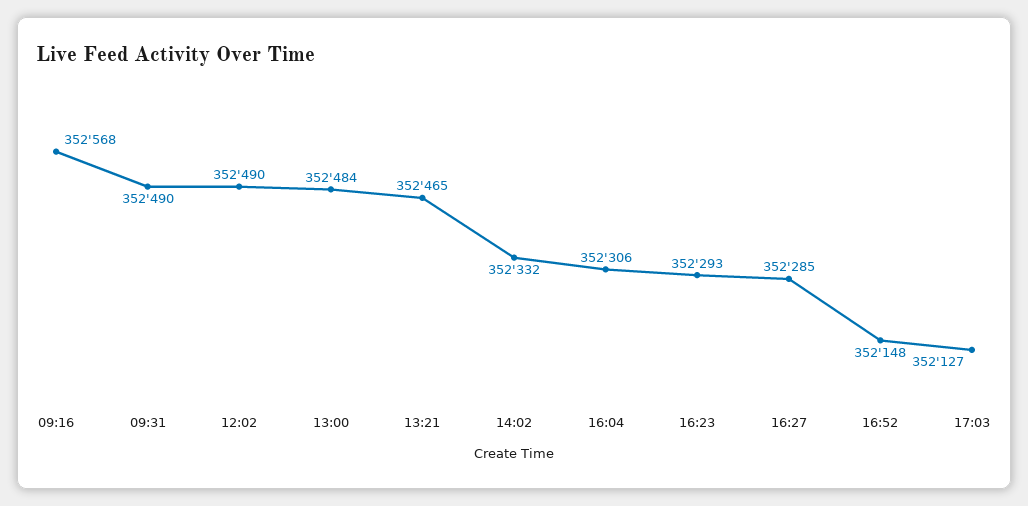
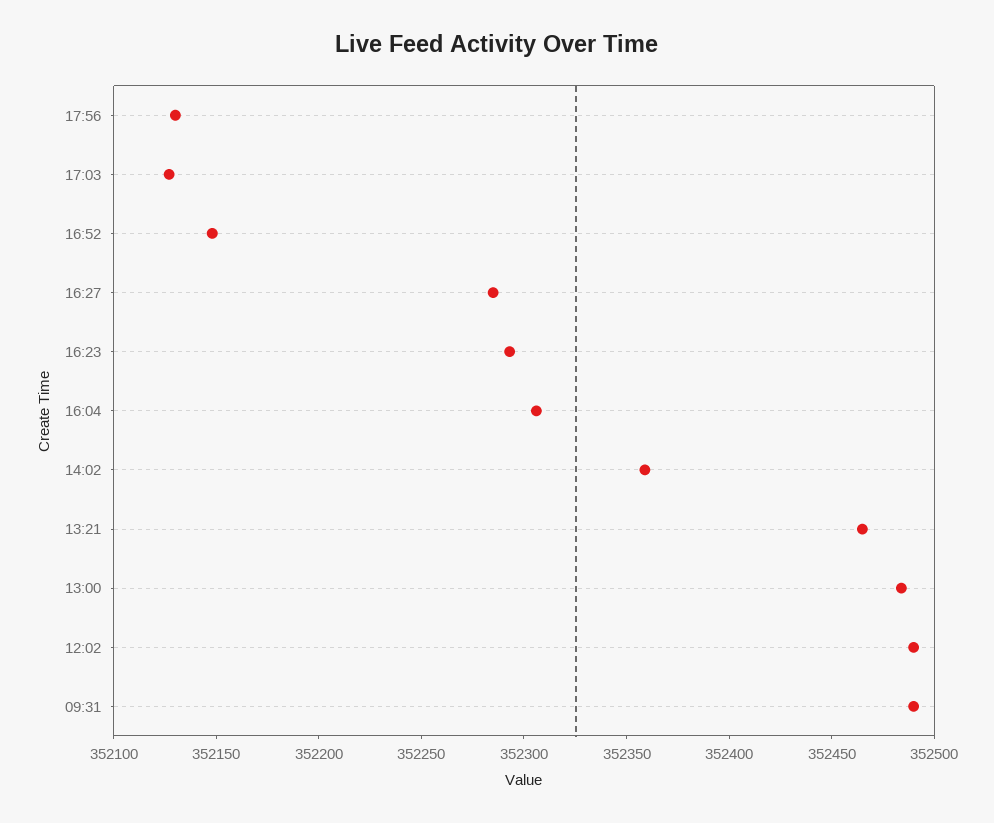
09:16: 352568 -> none
14:02: 352332 -> 352360
17:56: none -> 352130

